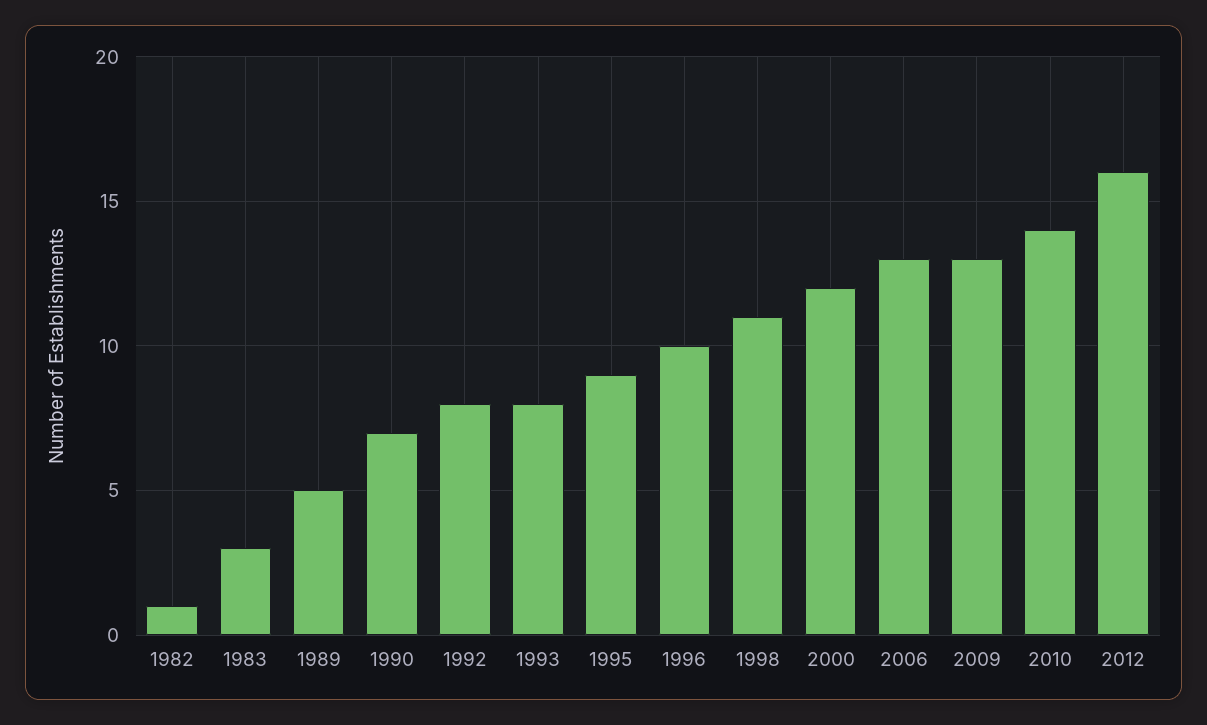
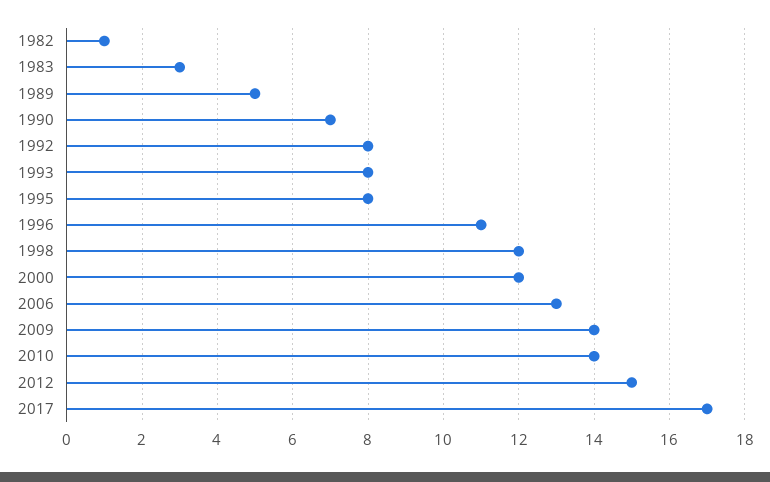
1995: 9 -> 8
1996: 10 -> 11
1998: 11 -> 12
2009: 13 -> 14
2012: 16 -> 15
2017: none -> 17

